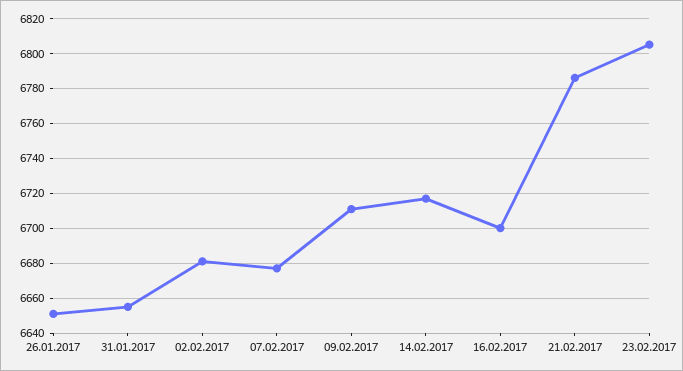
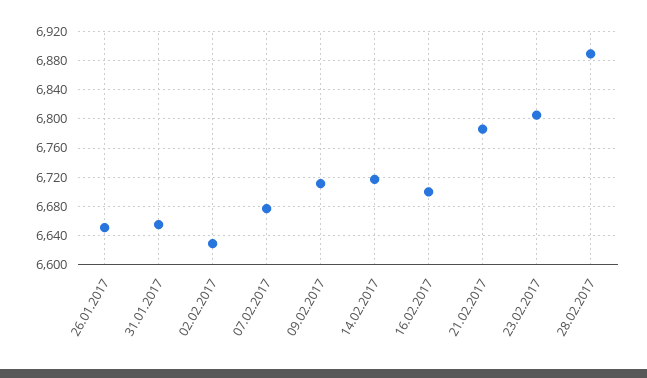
02.02.2017: 6680 -> 6630
28.02.2017: none -> 6890

